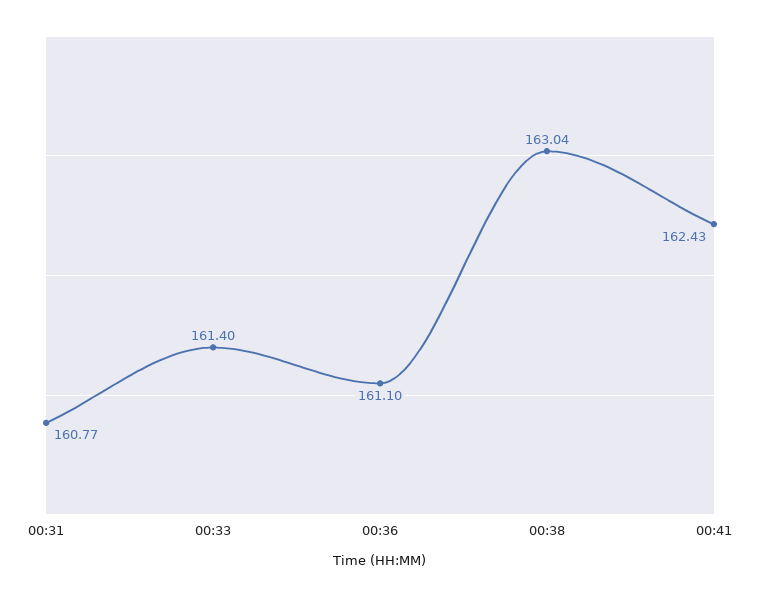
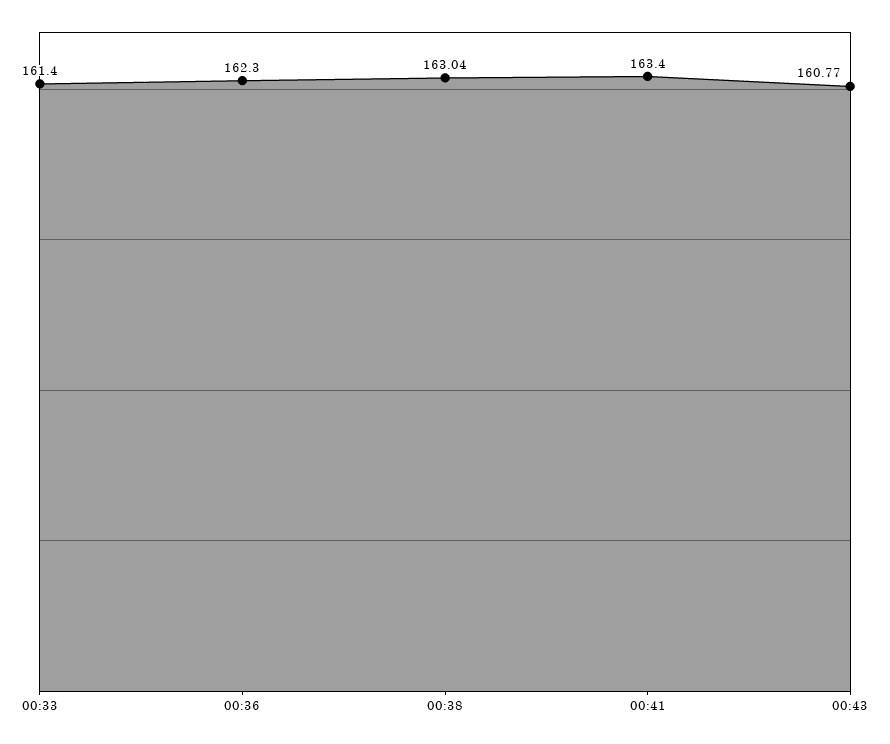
00:31: 160.77 -> none
00:36: 161.1 -> 162.3
00:41: 162.43 -> 163.4
00:43: none -> 160.77

